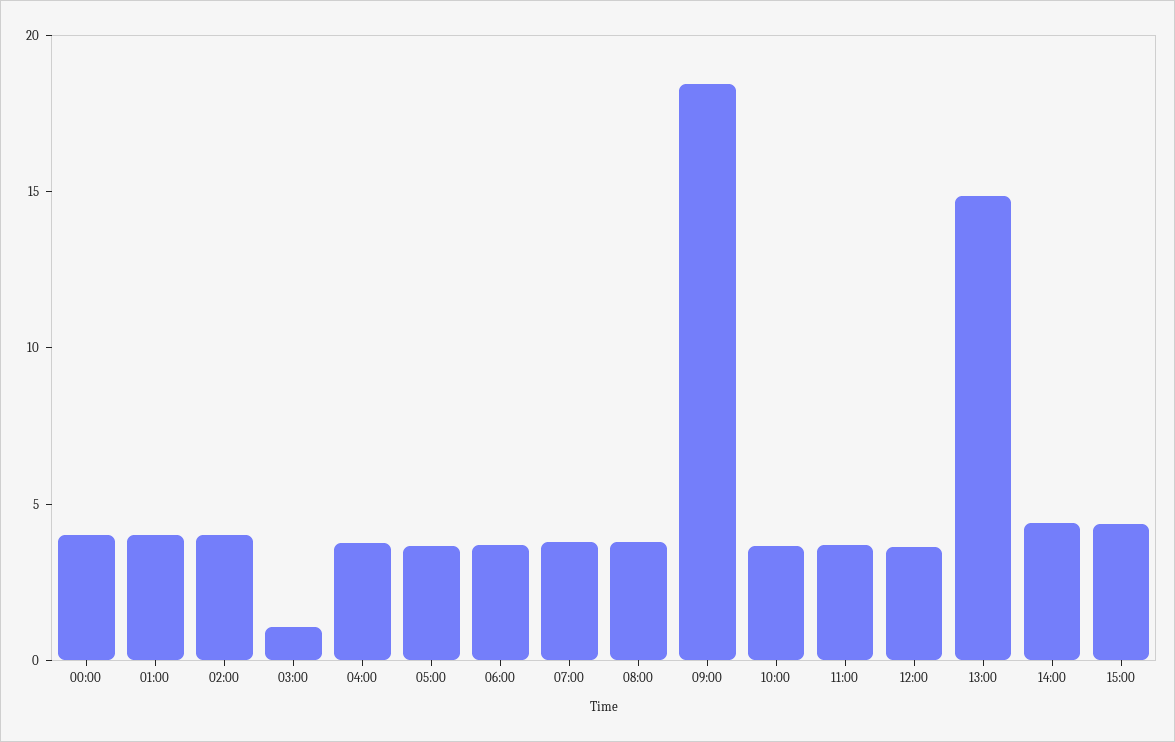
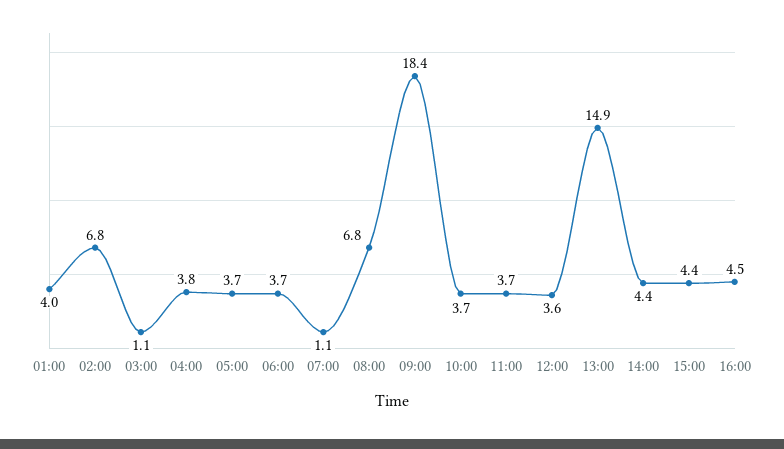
00:00: 4 -> none
02:00: 4 -> 6.8
07:00: 4 -> 1.1
08:00: 4 -> 6.8
16:00: none -> 4.5

